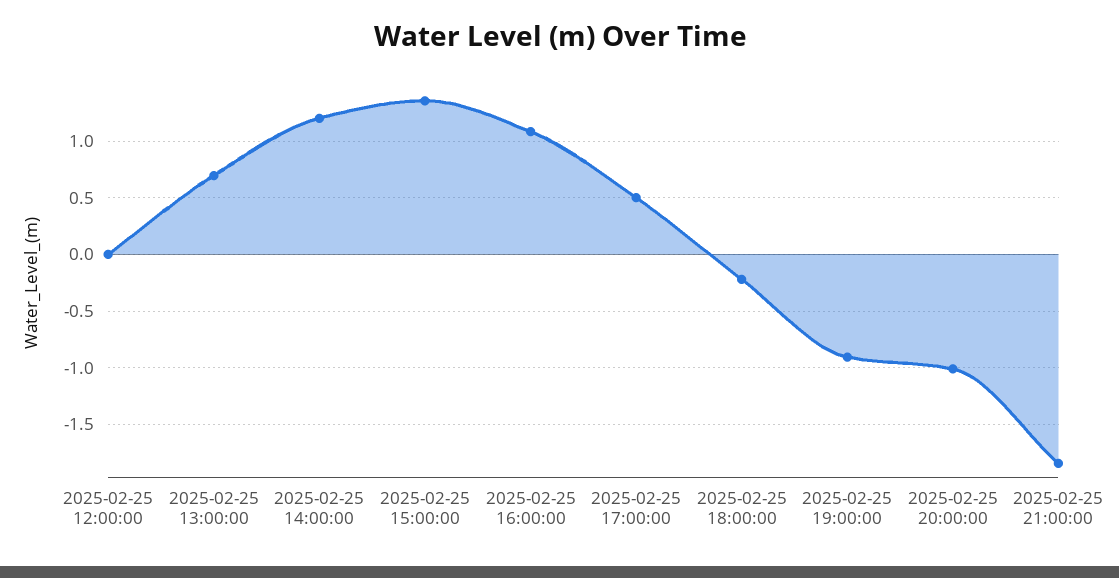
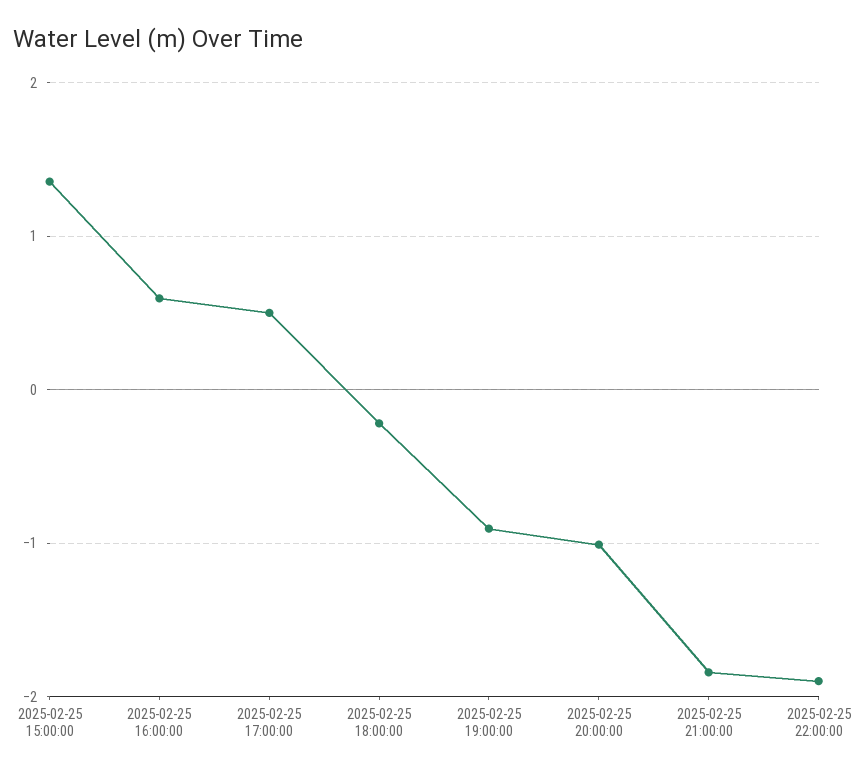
2025-02-25 12:00:00: 0 -> none
2025-02-25 13:00:00: 0.7 -> none
2025-02-25 14:00:00: 1.2 -> none
2025-02-25 16:00:00: 1.1 -> 0.6
2025-02-25 22:00:00: none -> -1.9

